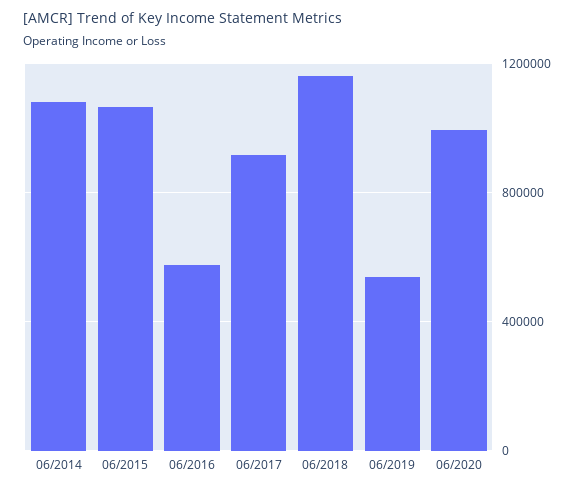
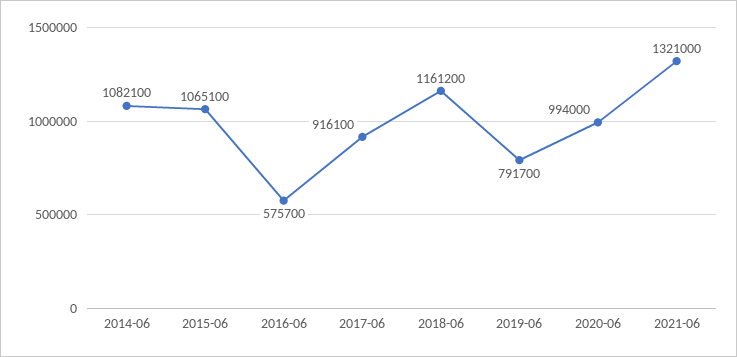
06/2019: 550000 -> 791700
2021-06: none -> 1321000

